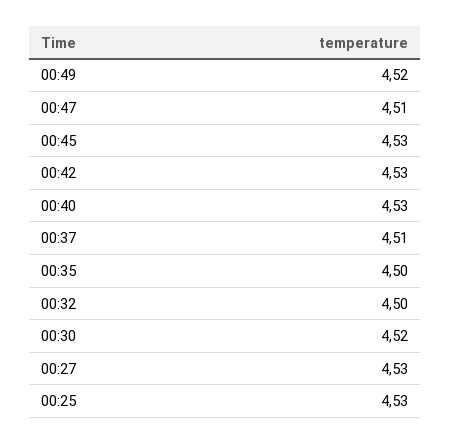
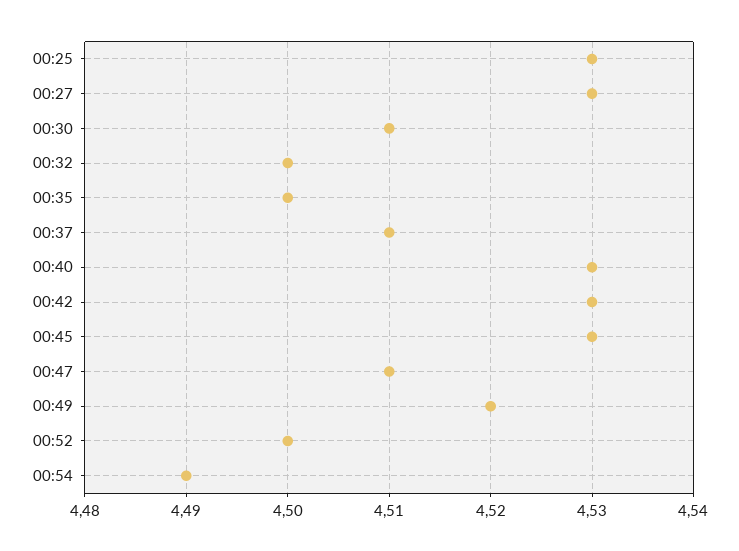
00:30: 4.52 -> 4.51
00:52: none -> 4.5
00:54: none -> 4.49

